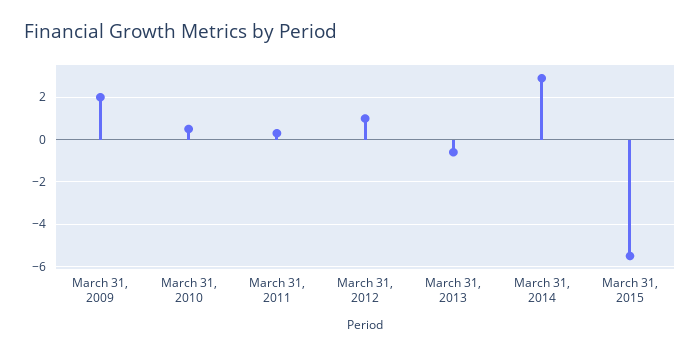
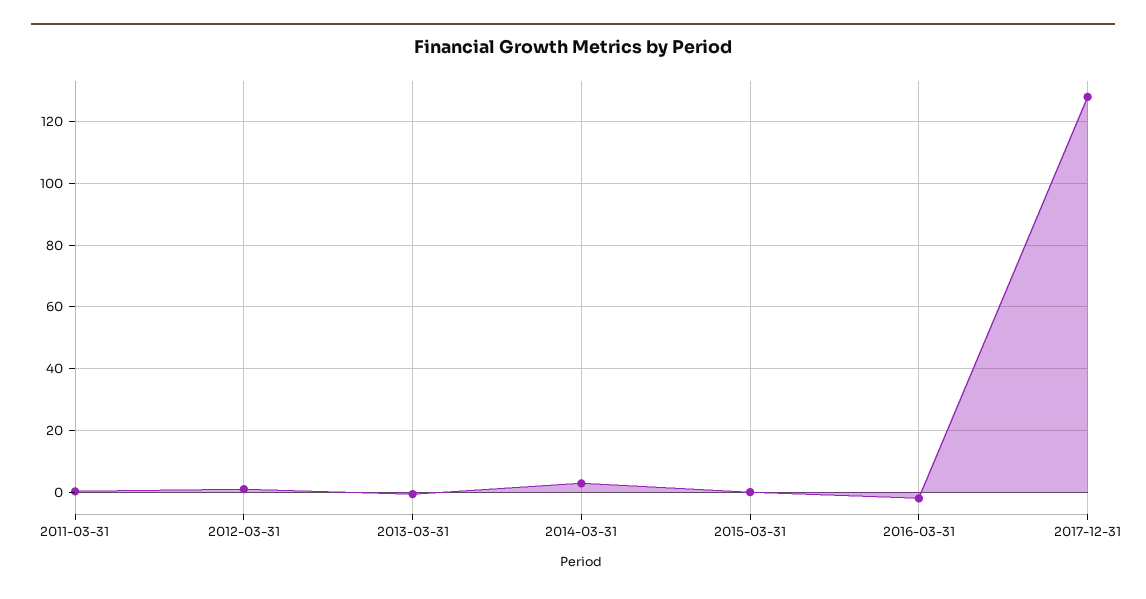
March 31, 2009: 2 -> none
March 31, 2010: 0.5 -> none
March 31, 2015: -5.5 -> 0
2016-03-31: none -> -2
2017-12-31: none -> 128

